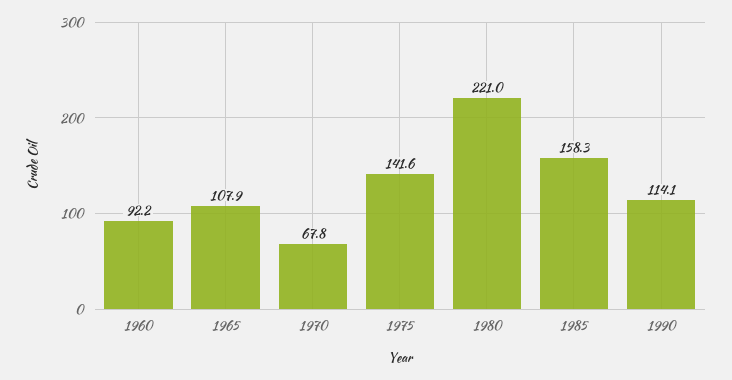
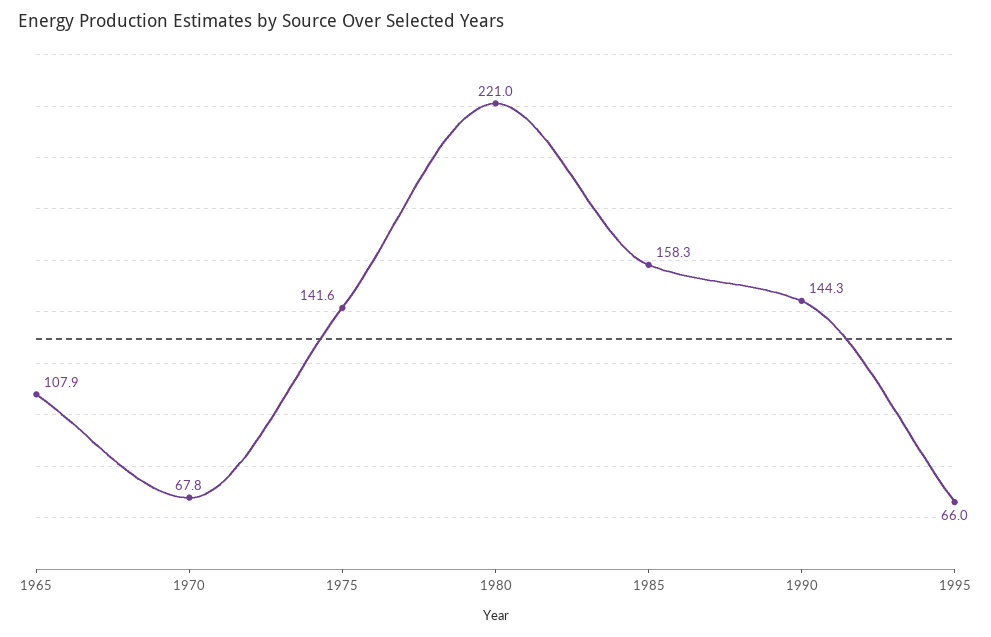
1960: 92.2 -> none
1990: 114.1 -> 144.3
1995: none -> 66

